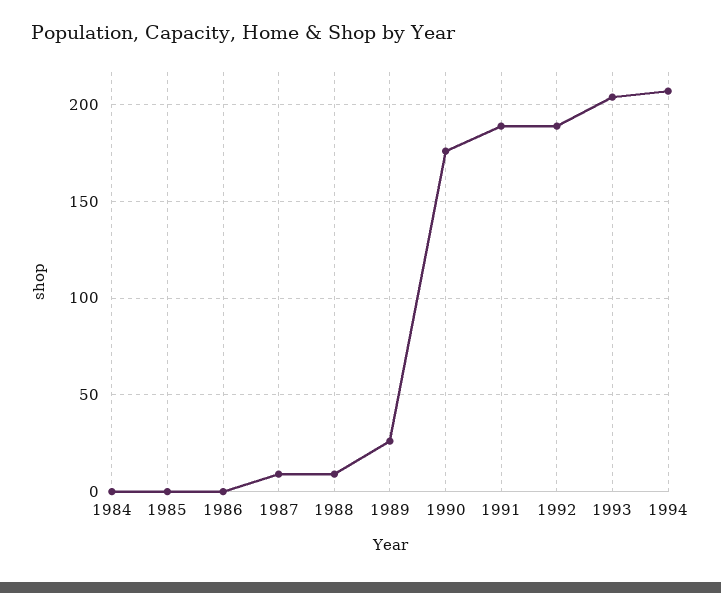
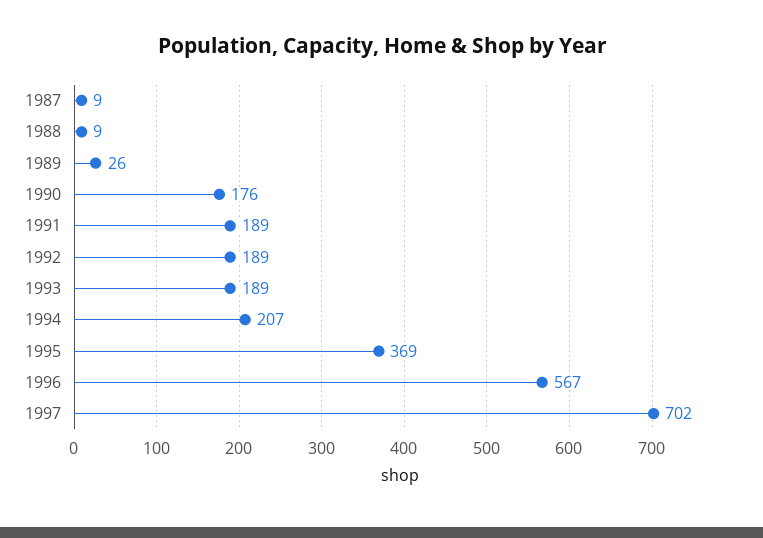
1984: 0 -> none
1985: 0 -> none
1986: 0 -> none
1993: 205 -> 189
1995: none -> 369
1996: none -> 567
1997: none -> 702

